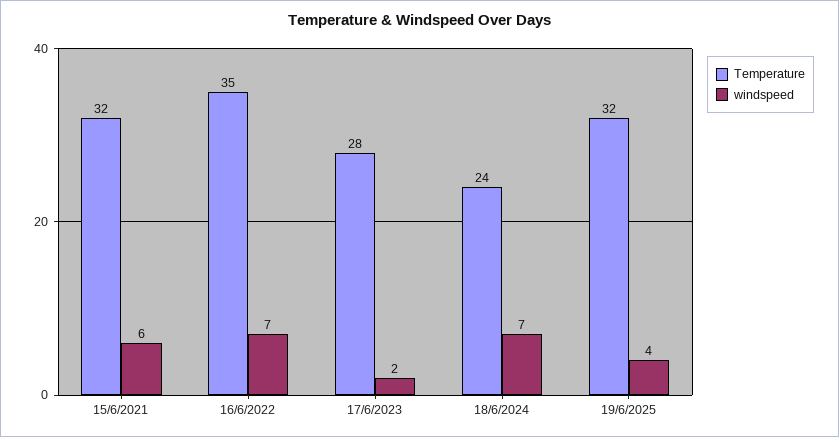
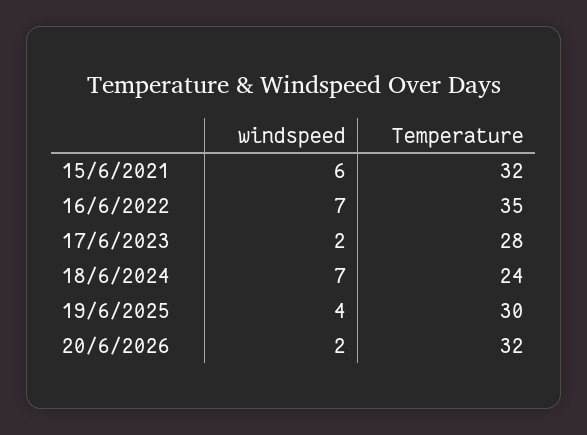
Temperature, 19/6/2025: 32 -> 30
windspeed, 20/6/2026: none -> 2
Temperature, 20/6/2026: none -> 32

